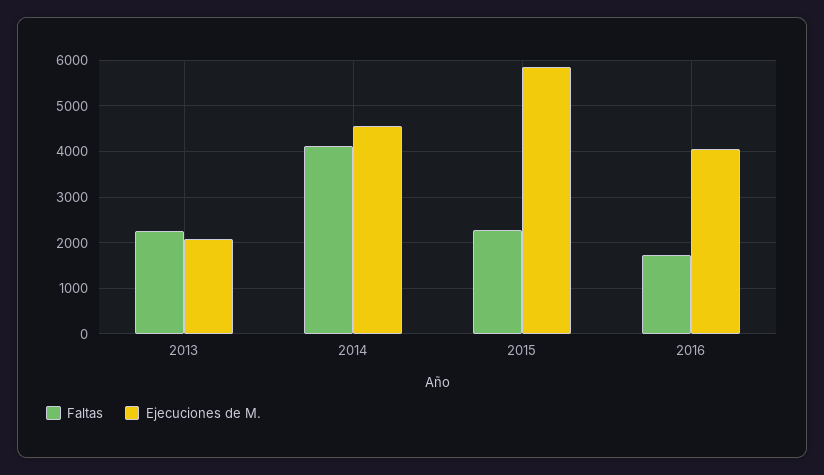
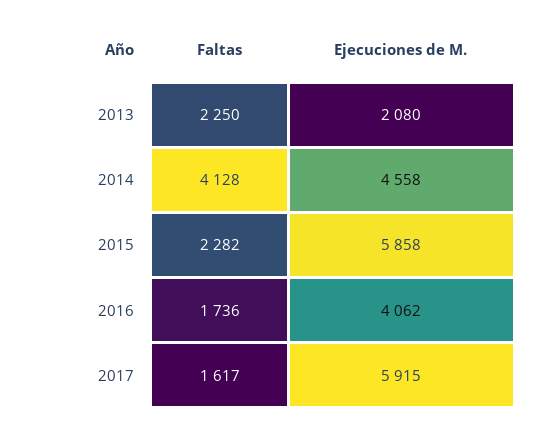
Faltas, 2017: none -> 1617
Ejecuciones de M., 2017: none -> 5915

